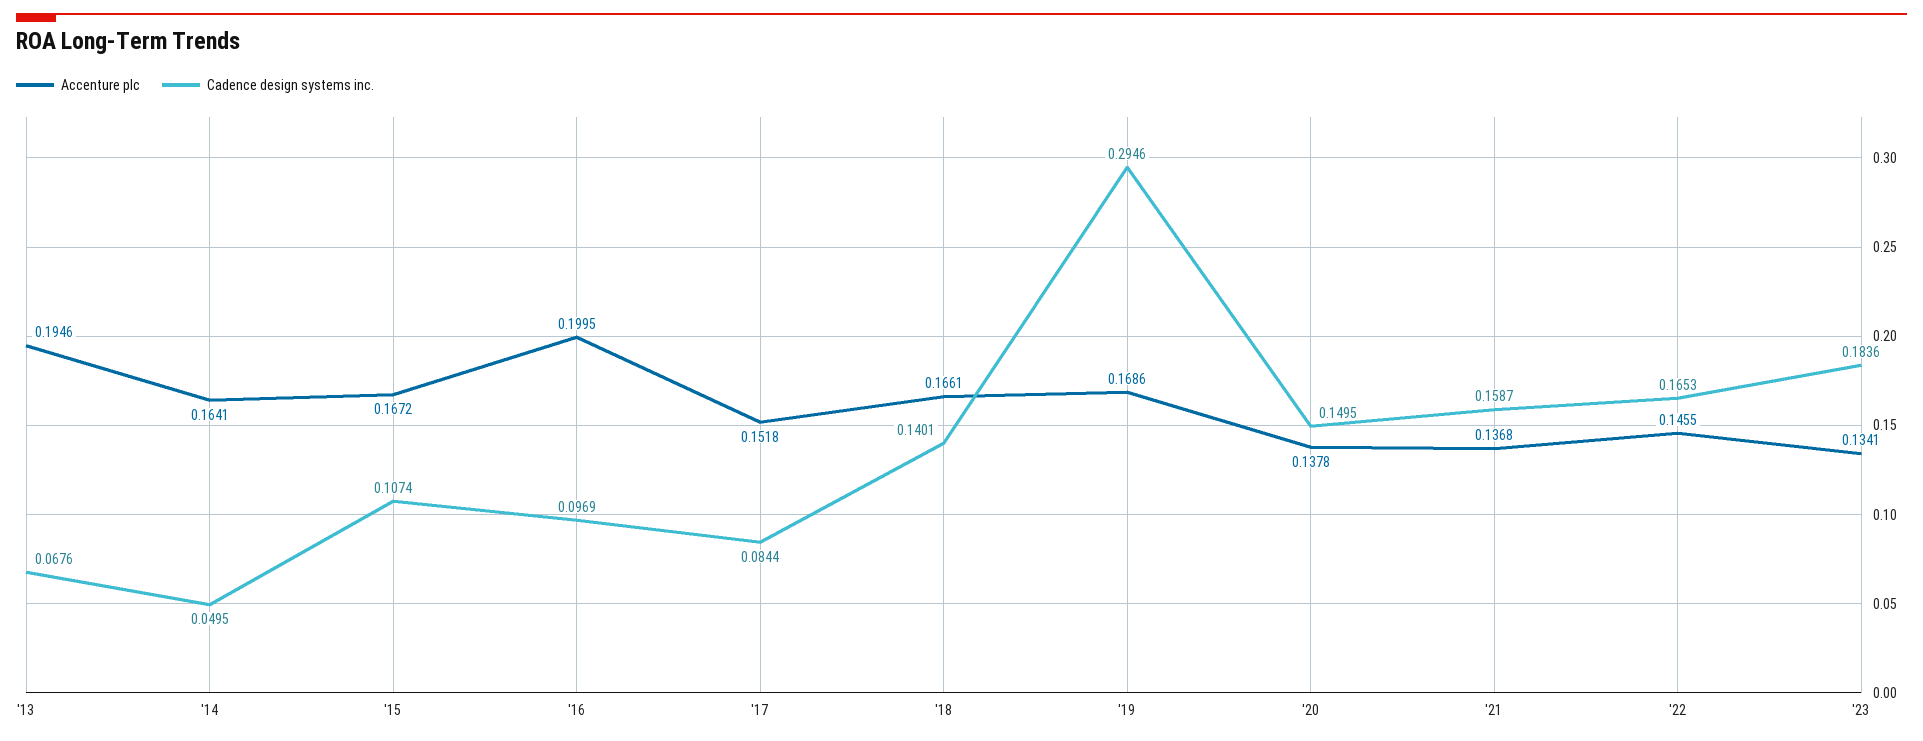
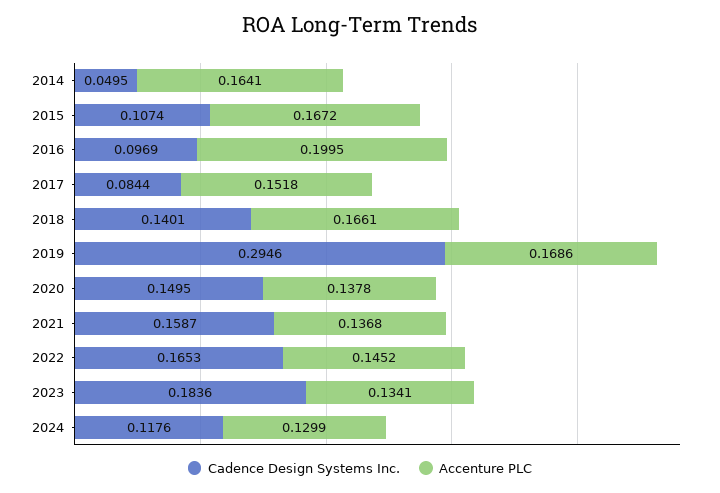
Accenture plc, '13: 0.1946 -> none
Cadence design systems inc., '13: 0.0676 -> none
Accenture plc, '22: 0.1455 -> 0.1452
Cadence design systems inc., 2024: none -> 0.1176
Accenture plc, 2024: none -> 0.1299

